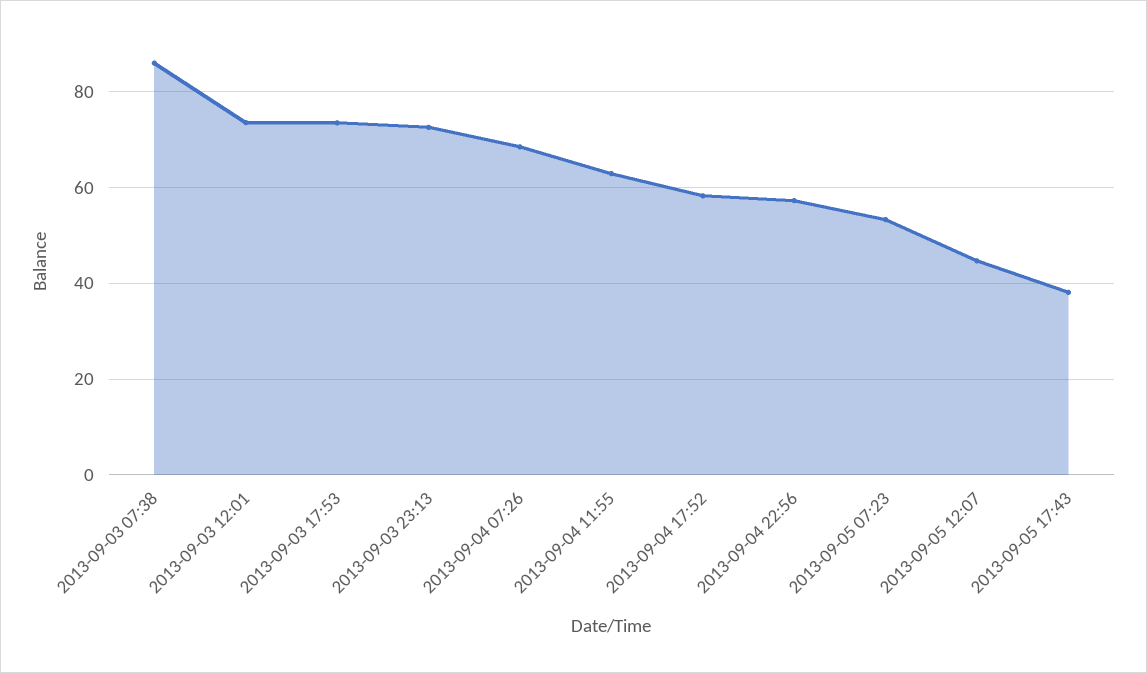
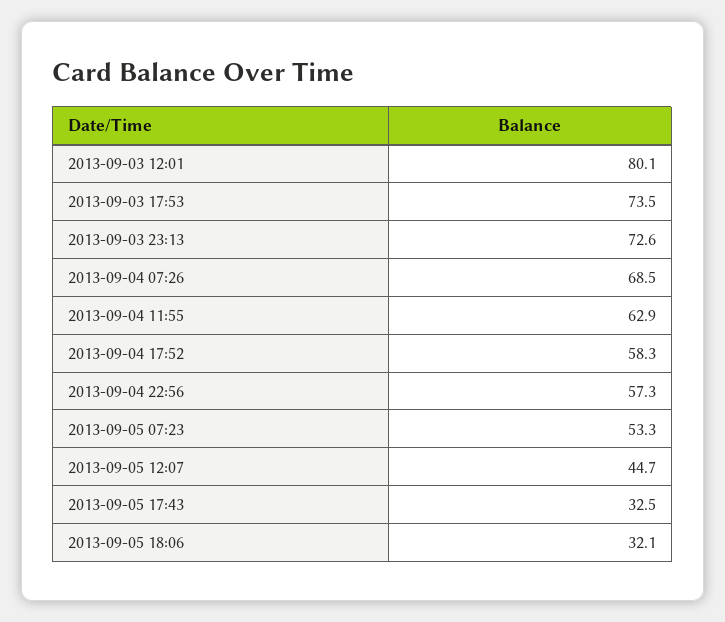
2013-09-03 07:38: 86 -> none
2013-09-03 12:01: 74 -> 80.1
2013-09-05 17:43: 38 -> 32.5
2013-09-05 18:06: none -> 32.1

